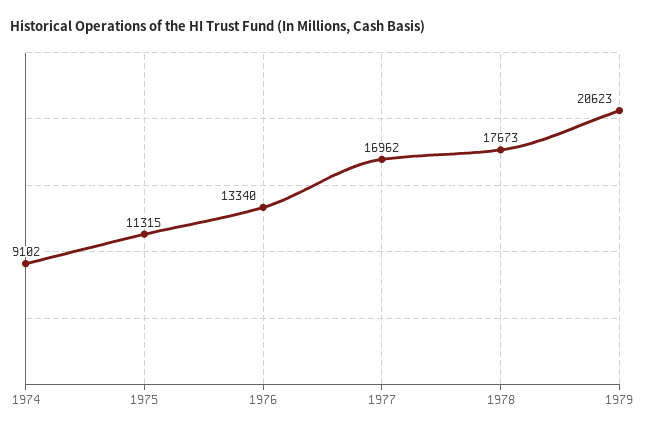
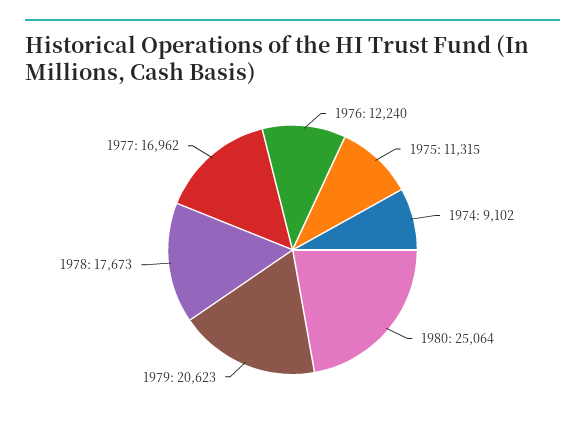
1976: 13340 -> 12240
1980: none -> 25064

